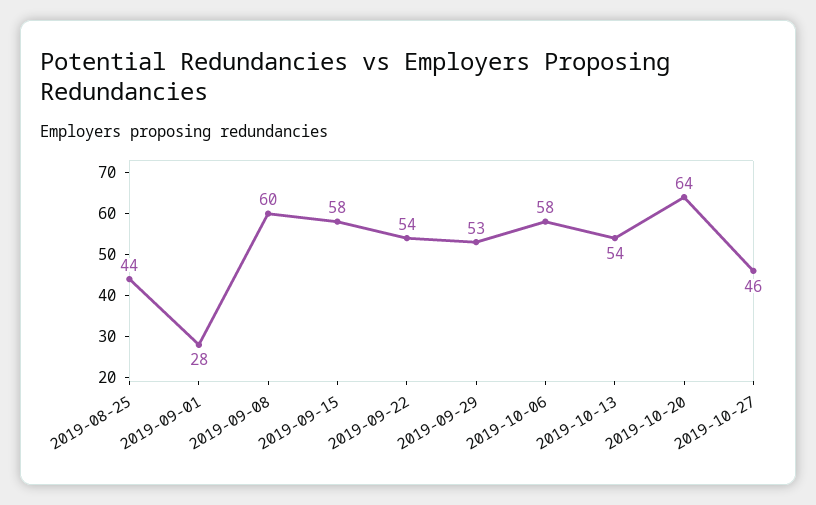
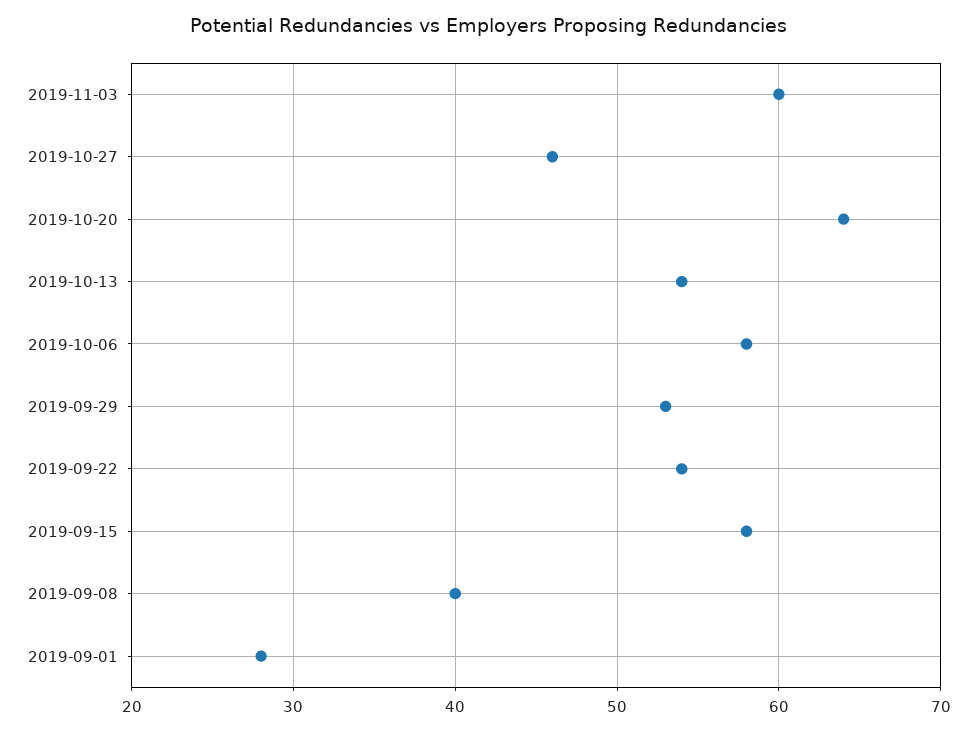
2019-08-25: 44 -> none
2019-09-08: 60 -> 40
2019-11-03: none -> 60

